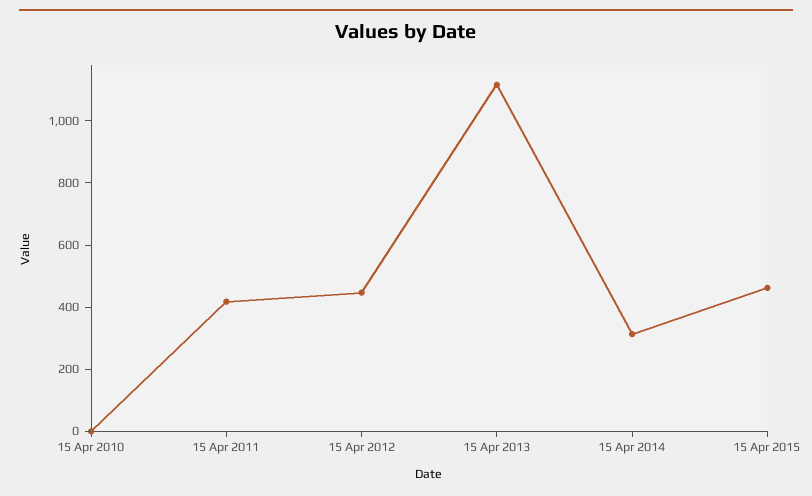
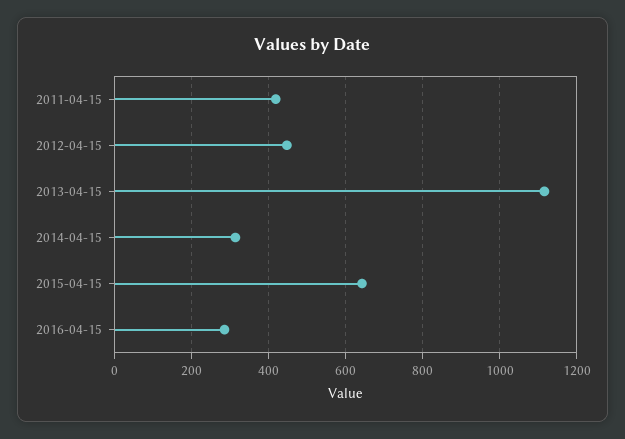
15 Apr 2010: 0 -> none
15 Apr 2015: 450 -> 640
2016-04-15: none -> 280

